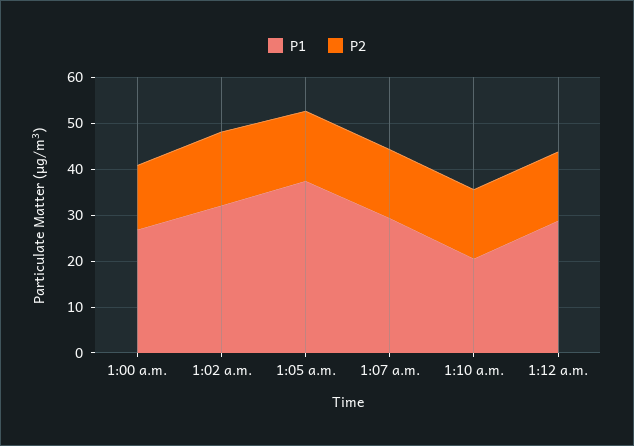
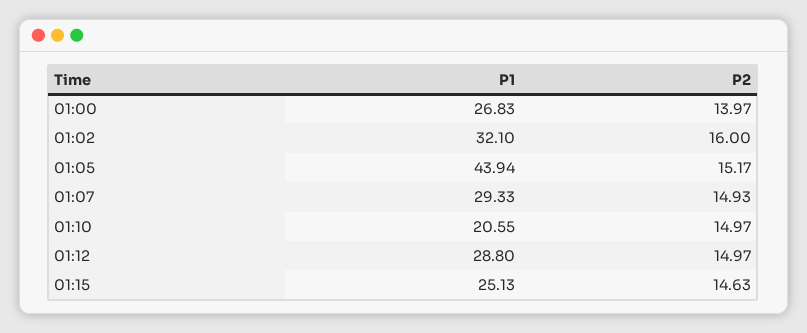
P1, 1:05 a.m.: 38 -> 43.94
P1, 01:15: none -> 25.13
P2, 01:15: none -> 14.63

